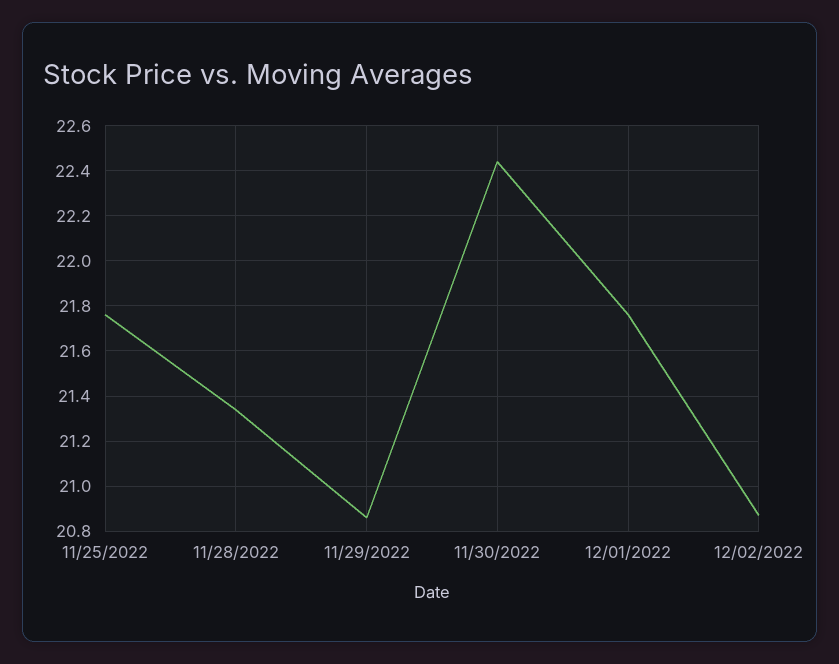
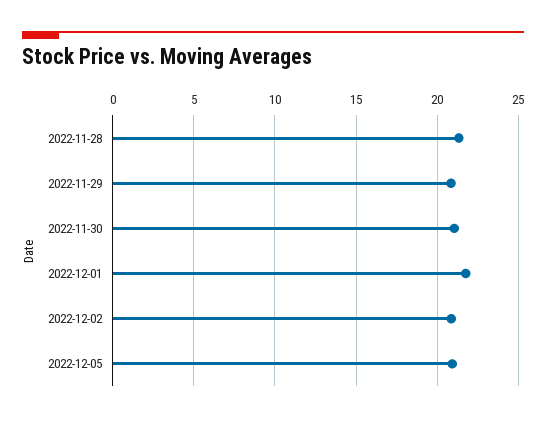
11/25/2022: 21.75 -> none
11/30/2022: 22.45 -> 21
2022-12-05: none -> 21

